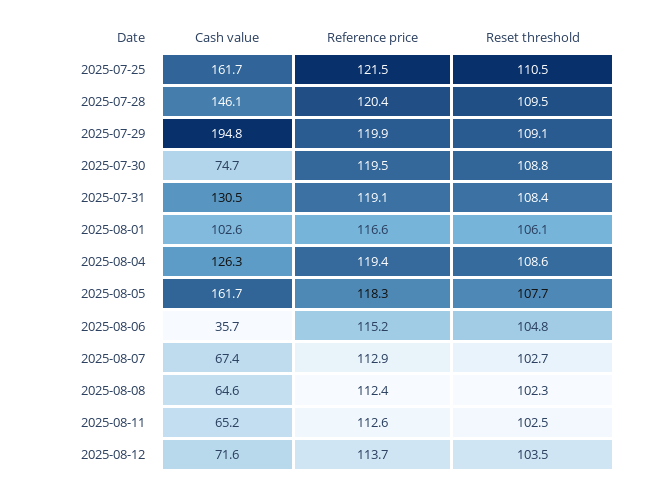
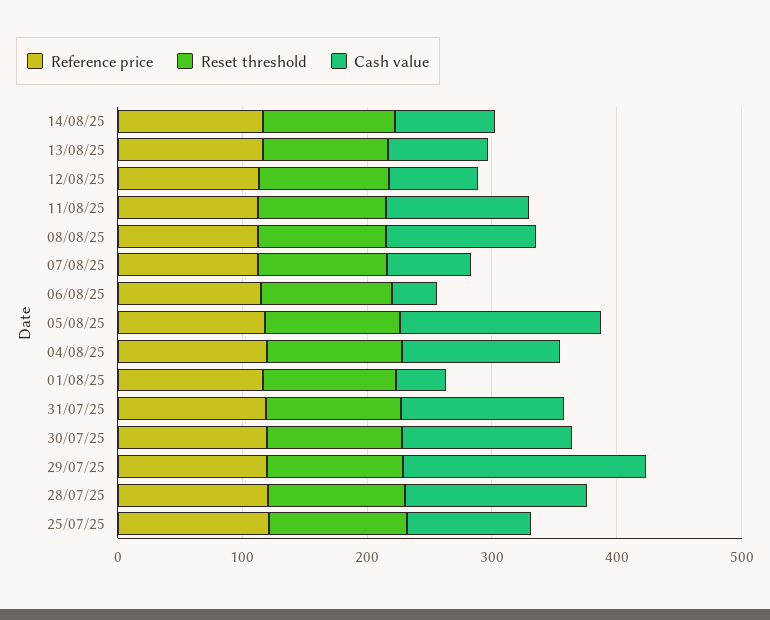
Cash value, 2025-07-25: 161.7 -> 100
Cash value, 2025-07-30: 74.7 -> 140
Cash value, 2025-08-01: 102.6 -> 40
Cash value, 2025-08-08: 64.6 -> 120
Cash value, 2025-08-11: 65.2 -> 120
Reference price, 14/08/25: none -> 120
Reset threshold, 14/08/25: none -> 100
Cash value, 14/08/25: none -> 80
Reference price, 13/08/25: none -> 120
Reset threshold, 13/08/25: none -> 100
Cash value, 13/08/25: none -> 80

